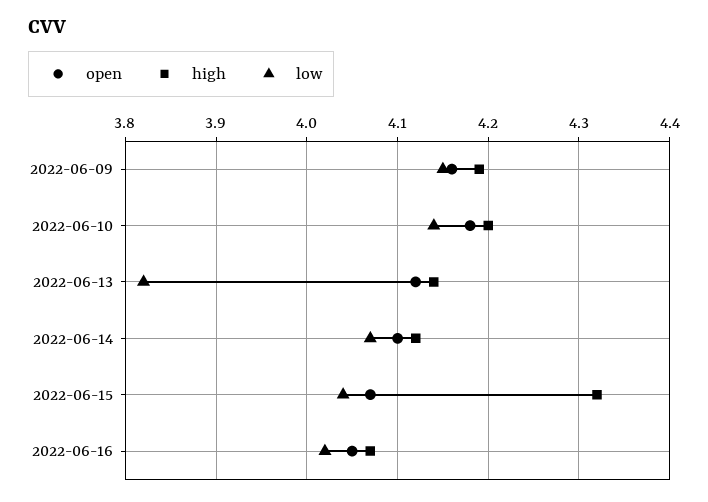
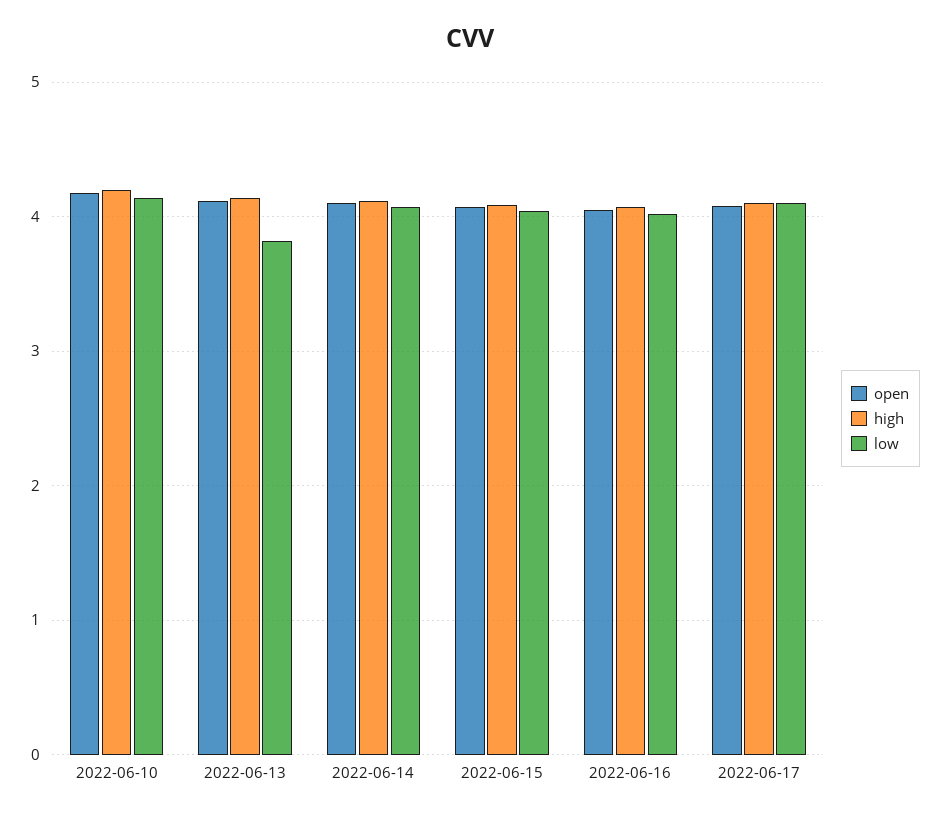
open, 2022-06-09: 4.16 -> none
high, 2022-06-09: 4.19 -> none
low, 2022-06-09: 4.15 -> none
high, 2022-06-15: 4.32 -> 4.1
open, 2022-06-17: none -> 4.1
high, 2022-06-17: none -> 4.1
low, 2022-06-17: none -> 4.1

